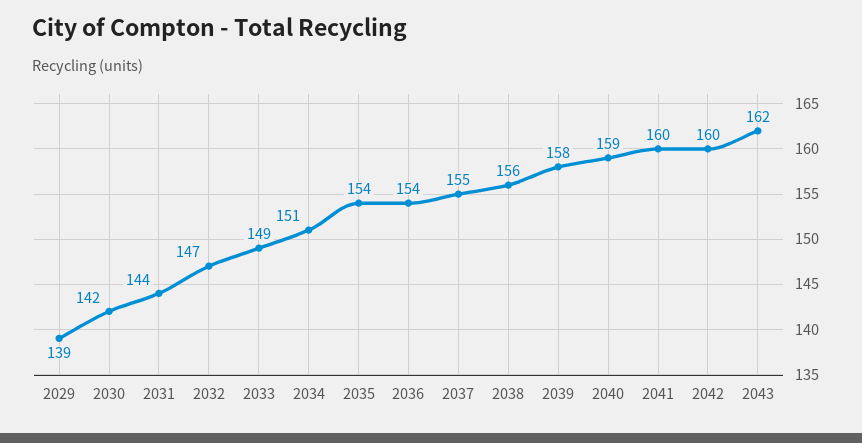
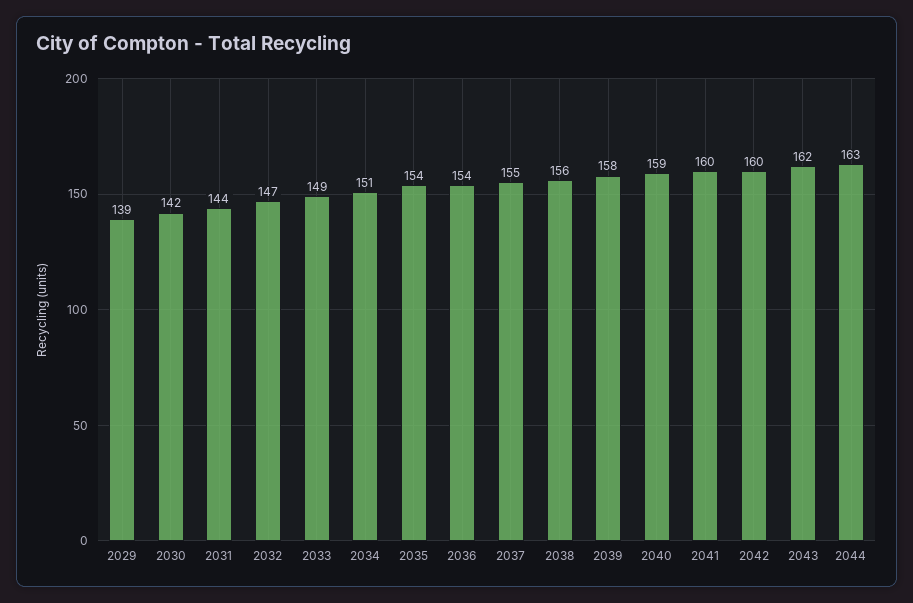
2044: none -> 163

